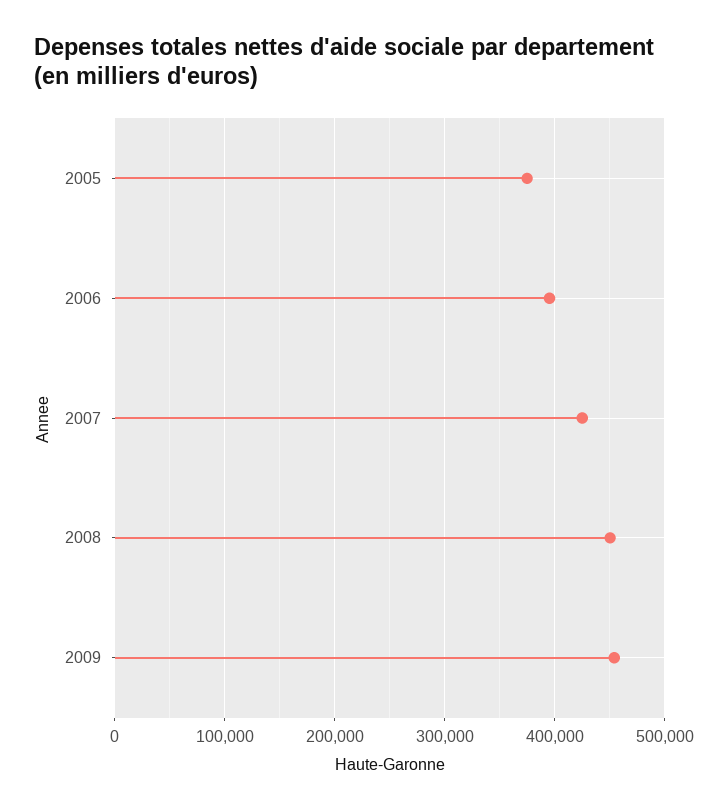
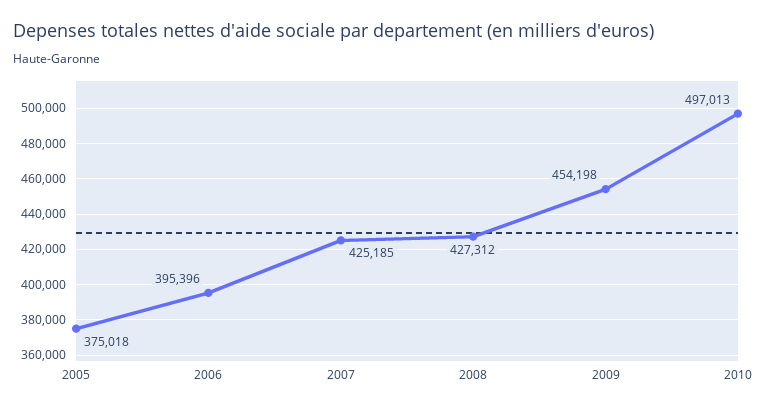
2008: 450000 -> 427312
2010: none -> 497013

